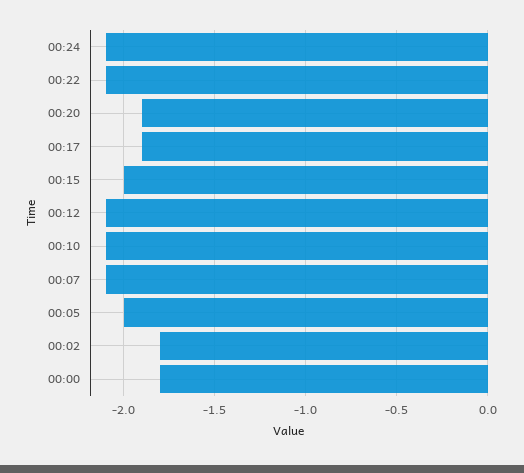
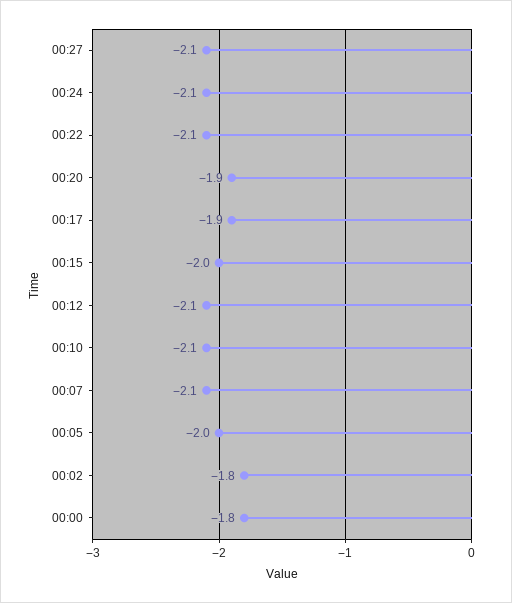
00:27: none -> -2.1

